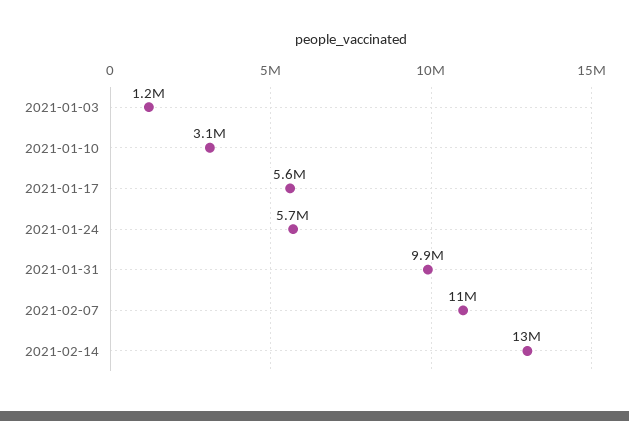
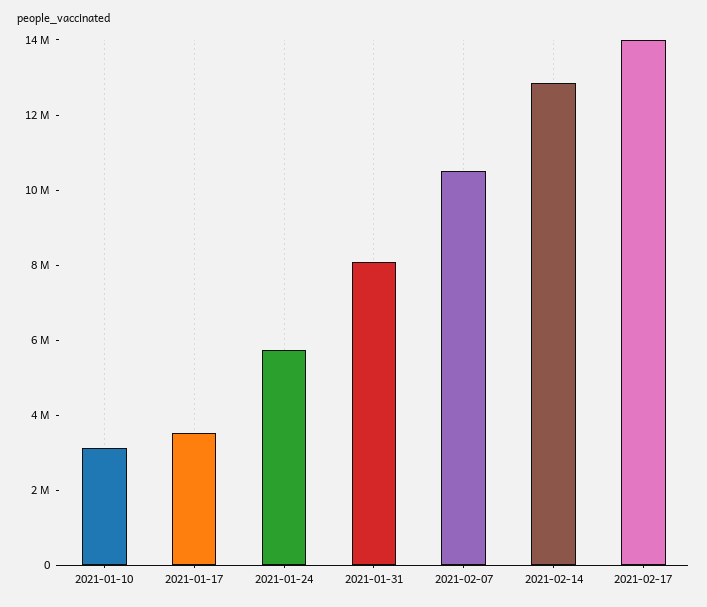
2021-01-03: 1200000 -> none
2021-01-17: 5600000 -> 3500000
2021-01-31: 9900000 -> 8000000
2021-02-17: none -> 14000000

